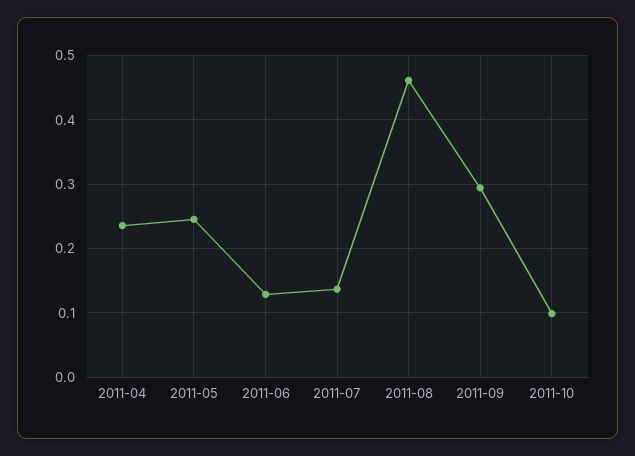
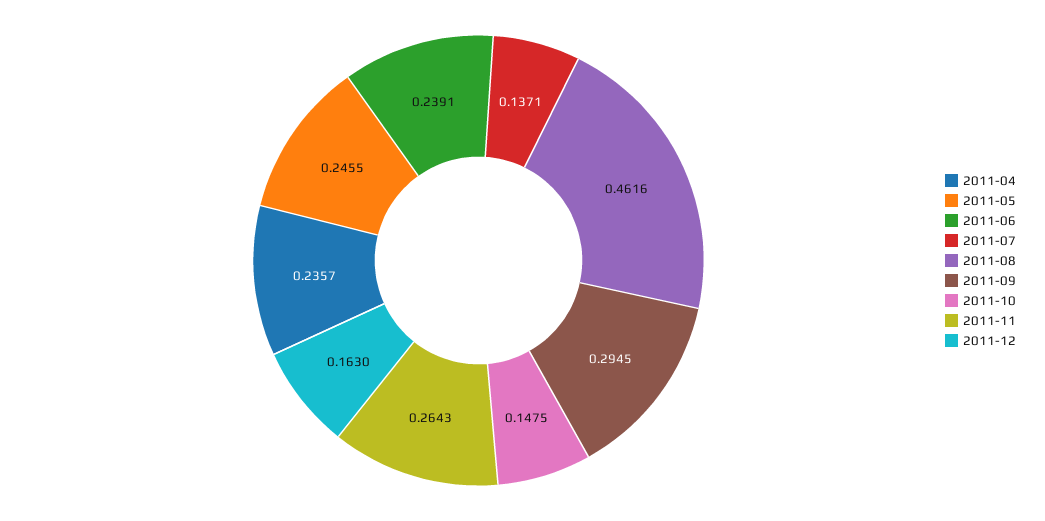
2011-06: 0.13 -> 0.2391
2011-10: 0.1 -> 0.1475
2011-11: none -> 0.2643
2011-12: none -> 0.163

